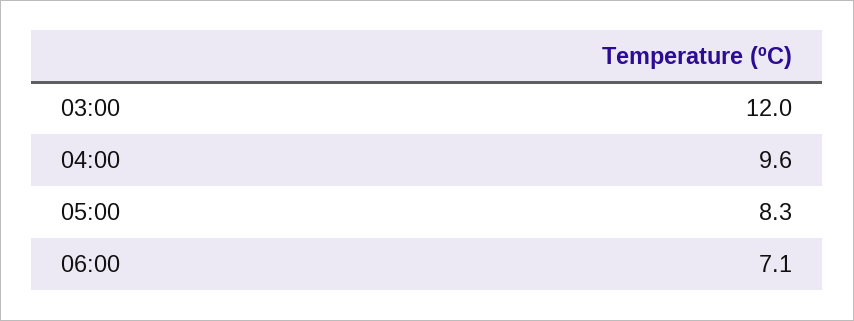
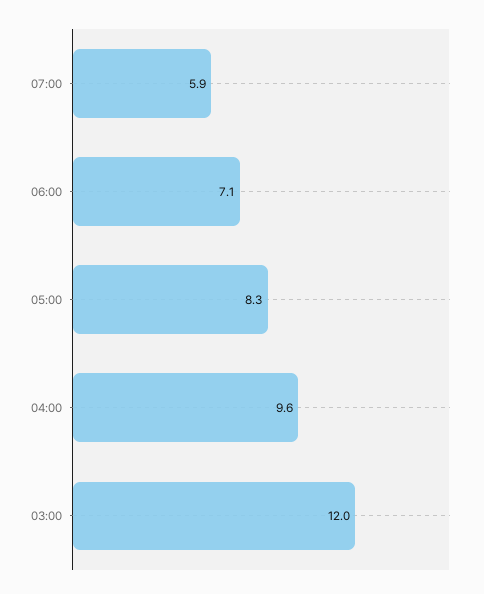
07:00: none -> 5.9

